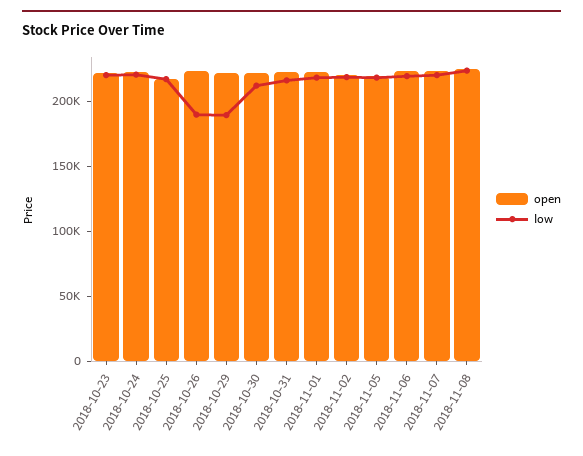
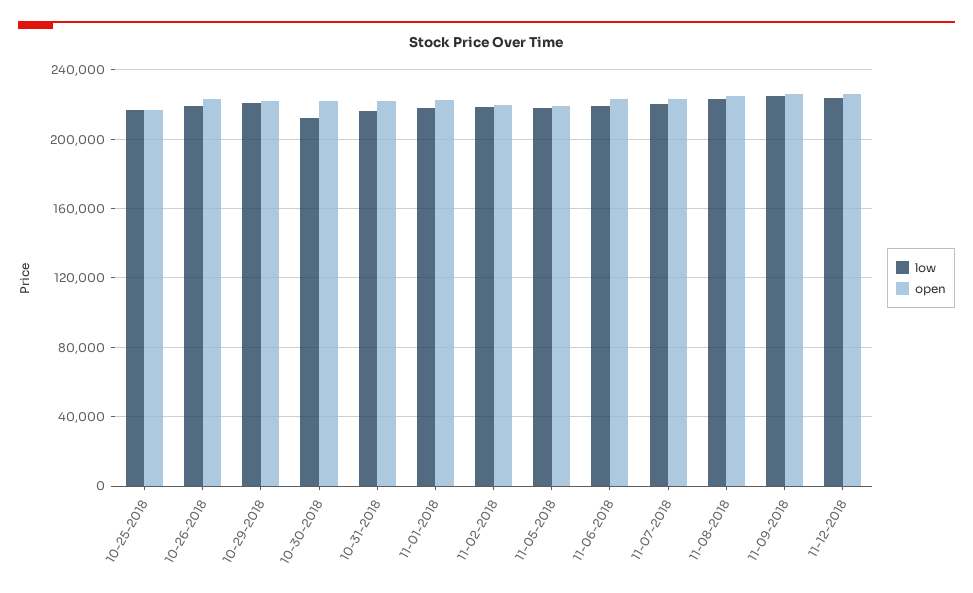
open, 2018-10-23: 220000 -> none
low, 2018-10-23: 220000 -> none
open, 2018-10-24: 220000 -> none
low, 2018-10-24: 220000 -> none
low, 2018-10-26: 190000 -> 220000
low, 2018-10-29: 190000 -> 220000
low, 11-09-2018: none -> 225000
open, 11-09-2018: none -> 225000
low, 11-12-2018: none -> 225000
open, 11-12-2018: none -> 225000

